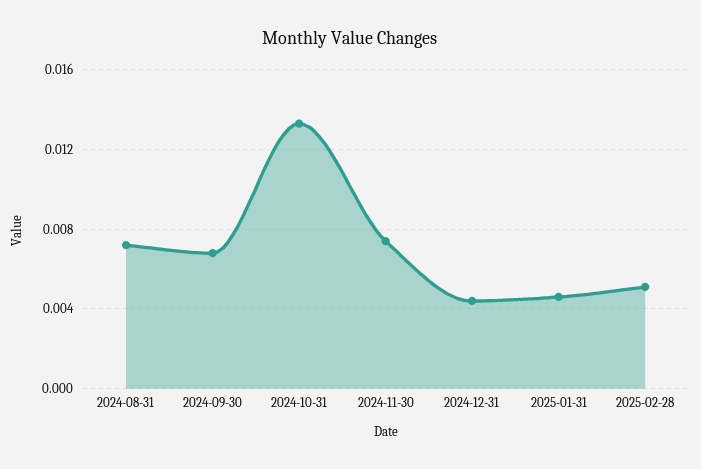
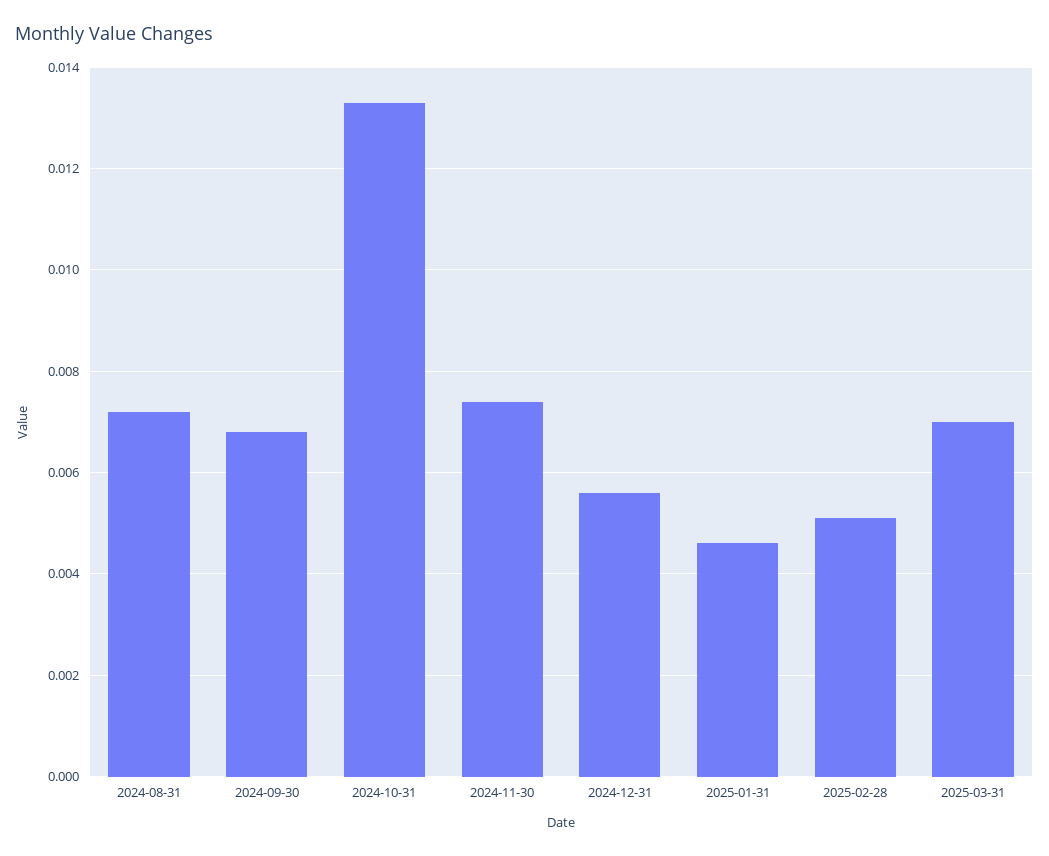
2024-12-31: 0.0045 -> 0.0055
2025-03-31: none -> 0.007

